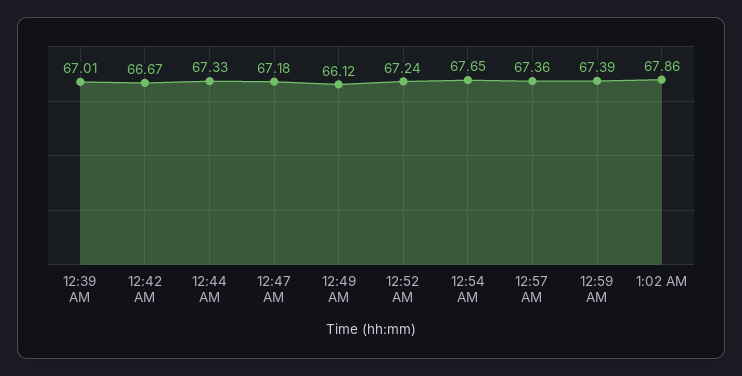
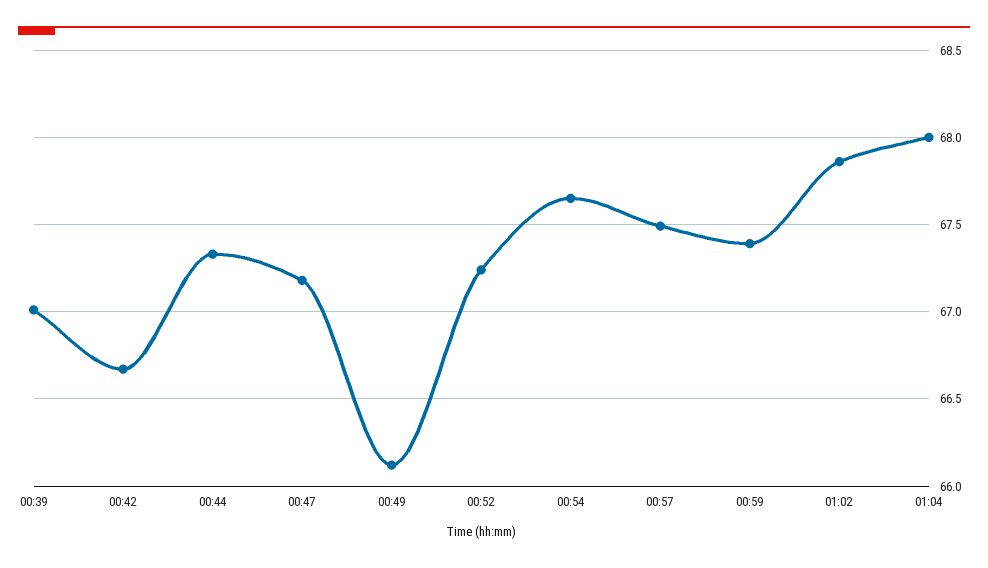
12:57 AM: 67.36 -> 67.5
01:04: none -> 68

